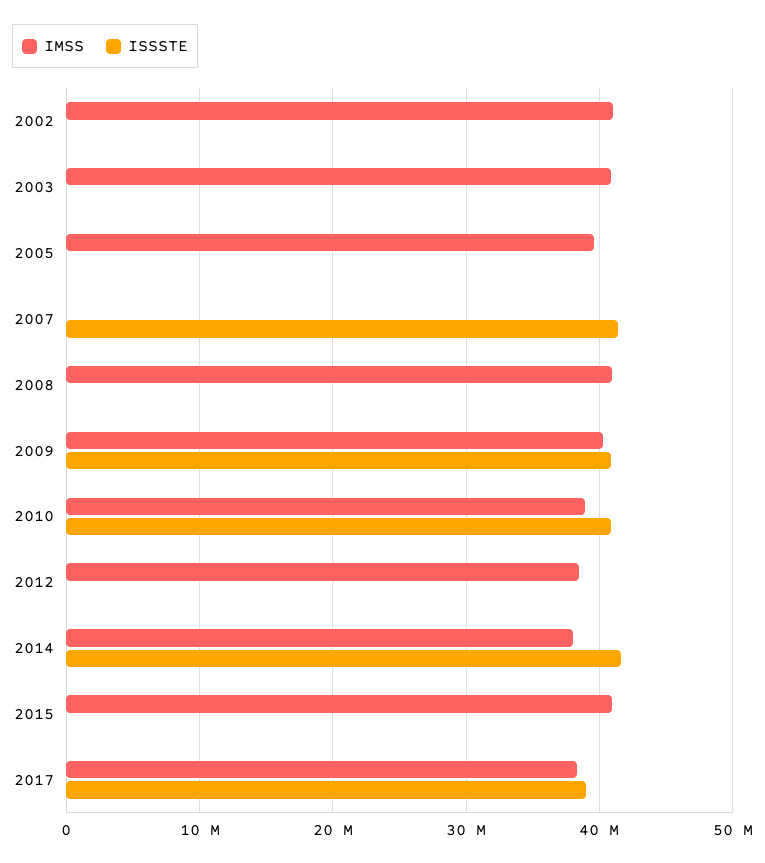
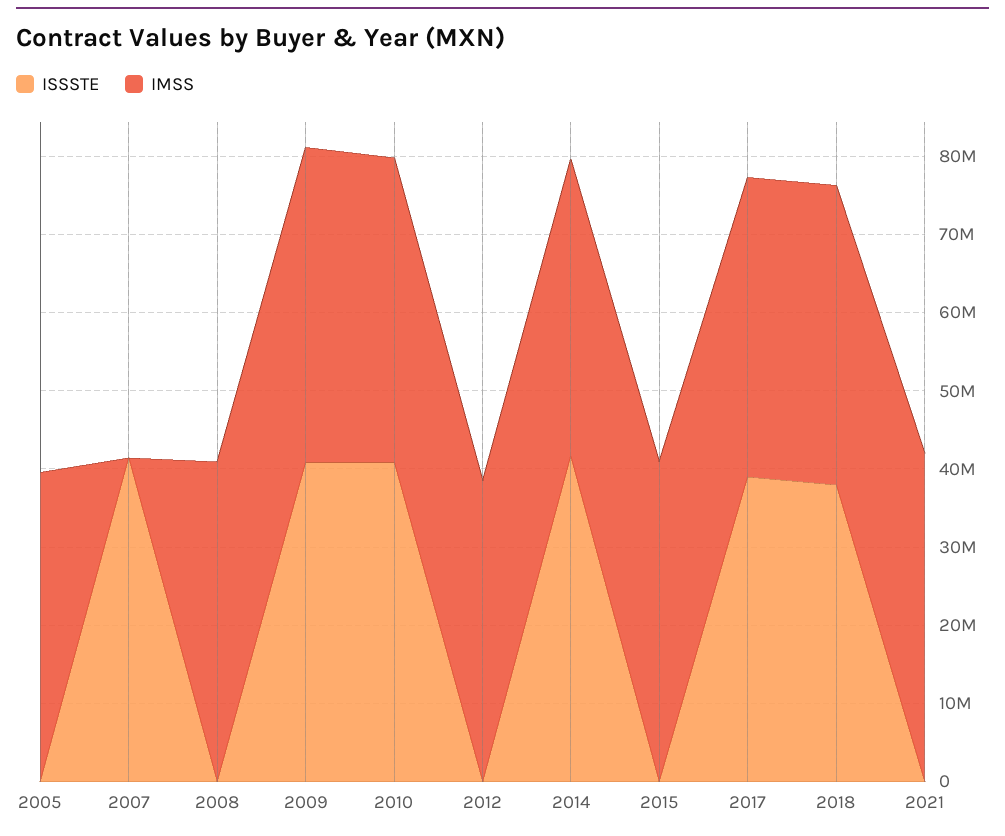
IMSS, 2002: 41000000 -> none
ISSSTE, 2002: 0 -> none
IMSS, 2003: 41000000 -> none
ISSSTE, 2003: 0 -> none
ISSSTE, 2018: none -> 38000000
IMSS, 2018: none -> 38000000
ISSSTE, 2021: none -> 0
IMSS, 2021: none -> 42000000

